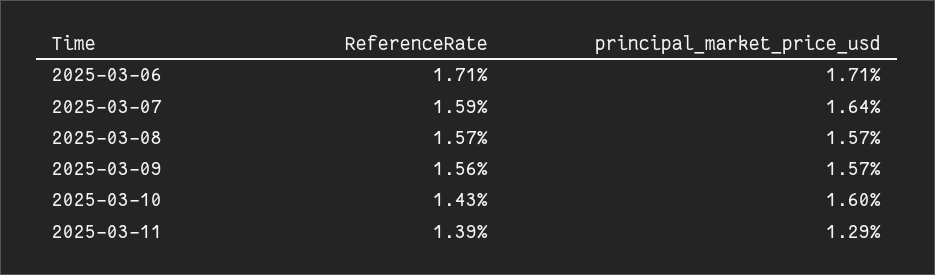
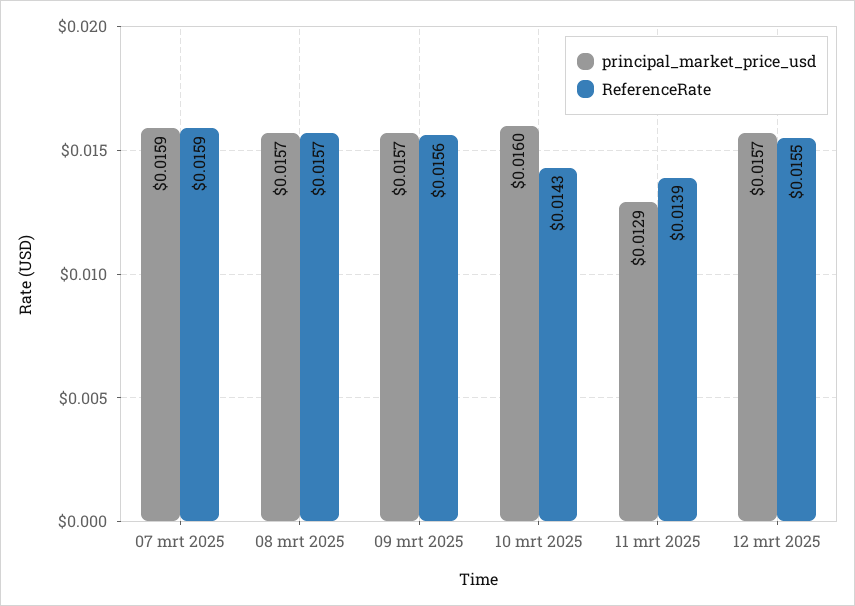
ReferenceRate, 2025-03-06: 0.0171 -> none
principal_market_price_usd, 2025-03-06: 0.0171 -> none
principal_market_price_usd, 2025-03-07: 0.0164 -> 0.0159
principal_market_price_usd, 12 mrt 2025: none -> 0.0157
ReferenceRate, 12 mrt 2025: none -> 0.0155

